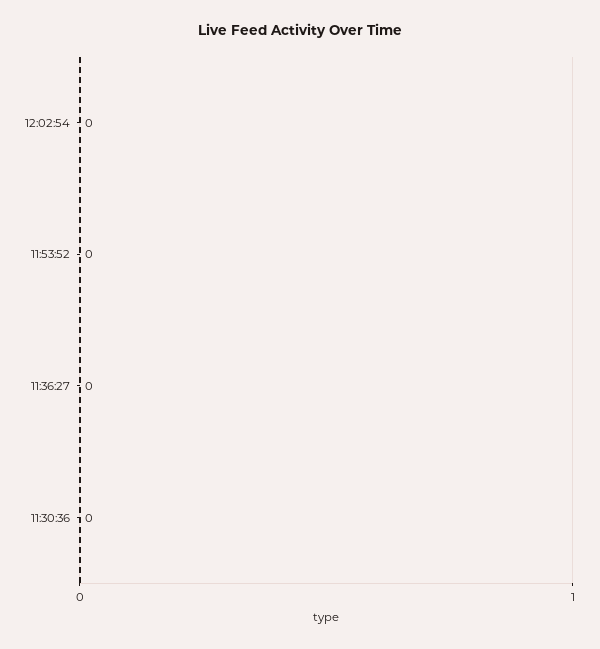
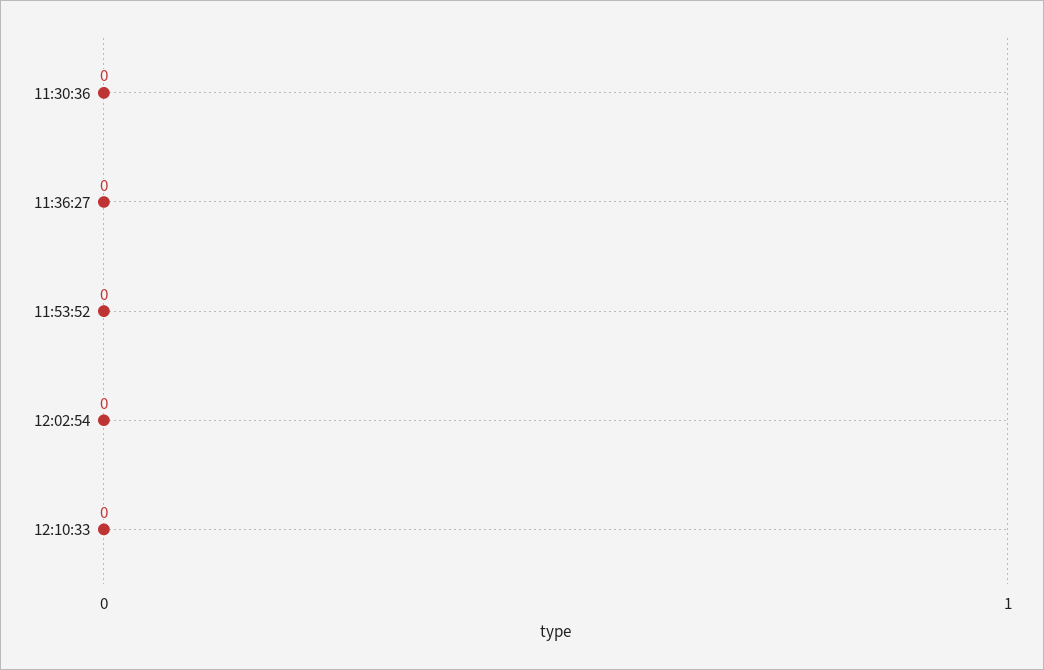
12:10:33: none -> 0

